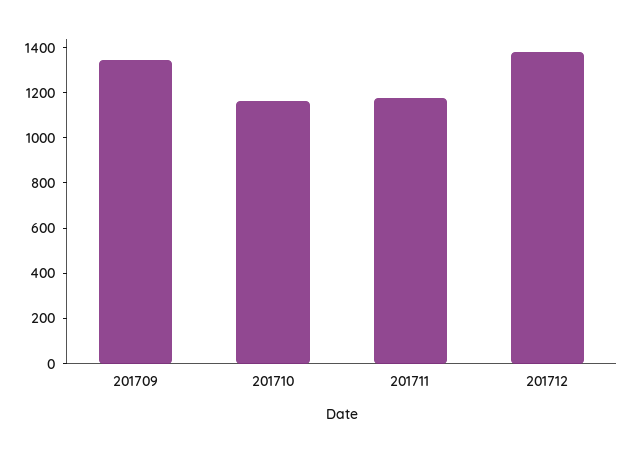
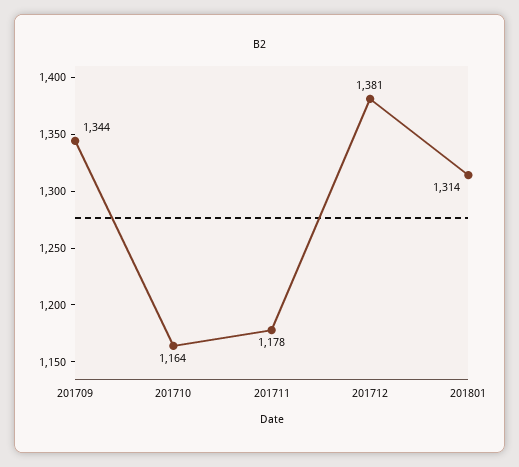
201801: none -> 1314

